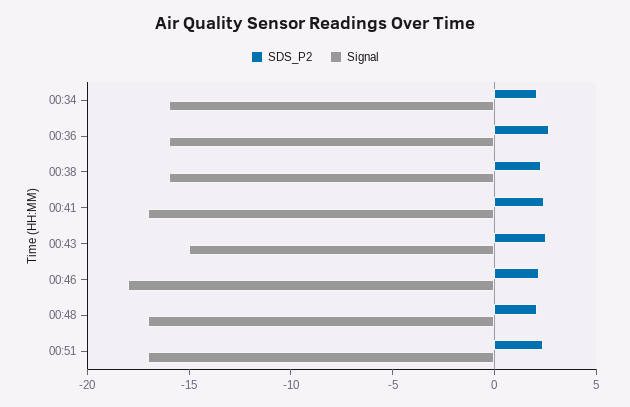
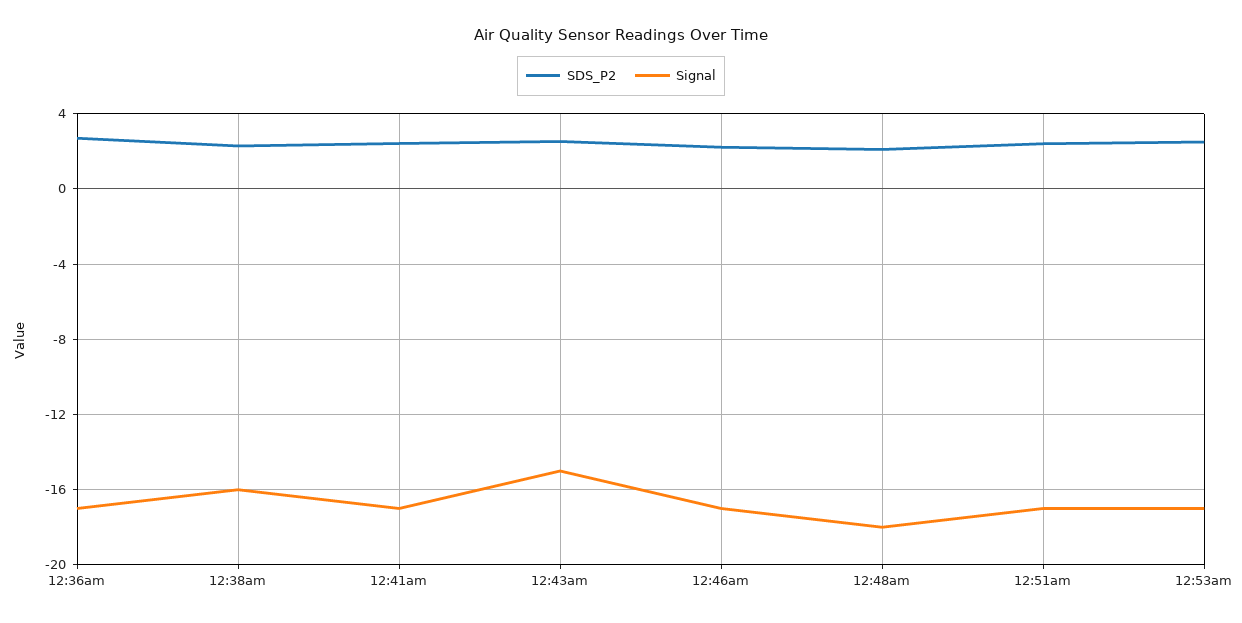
SDS_P2, 00:34: 2 -> none
Signal, 00:34: -16 -> none
Signal, 00:36: -16 -> -17
Signal, 00:46: -18 -> -17
Signal, 00:48: -17 -> -18
SDS_P2, 12:53am: none -> 2.5
Signal, 12:53am: none -> -17

